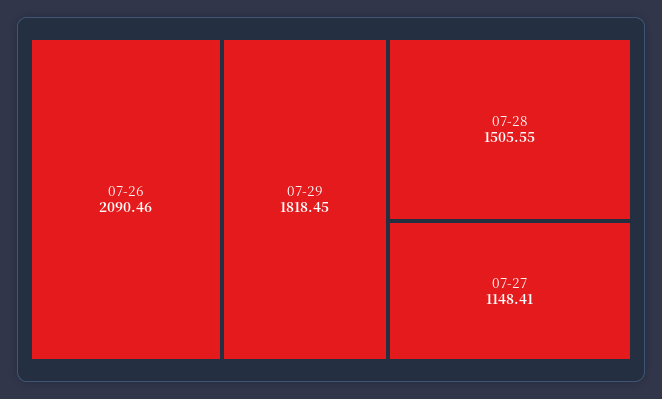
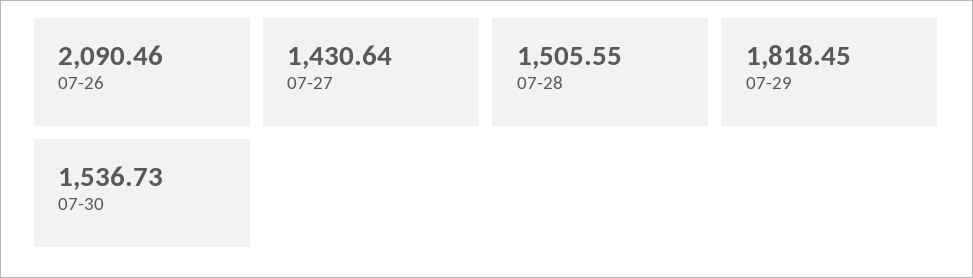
07-27: 1148.41 -> 1430.64
07-30: none -> 1536.73

